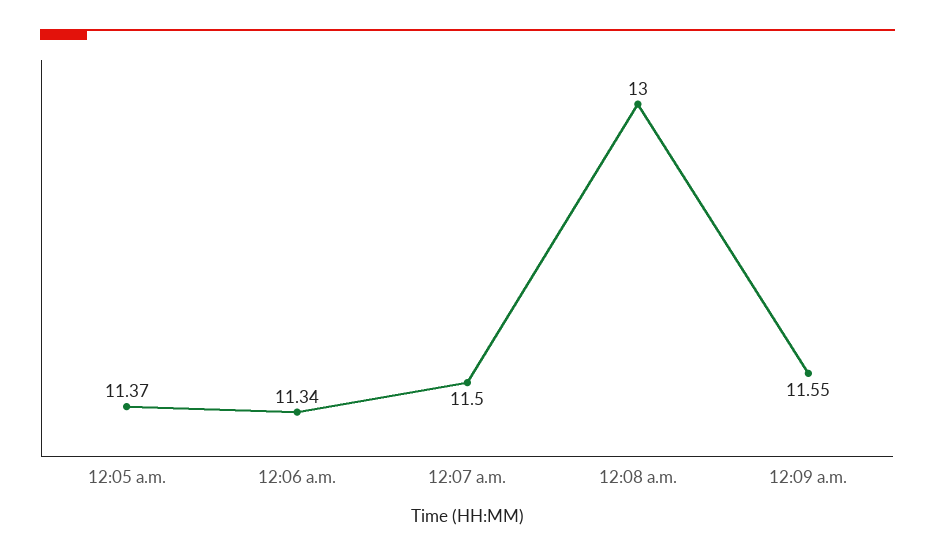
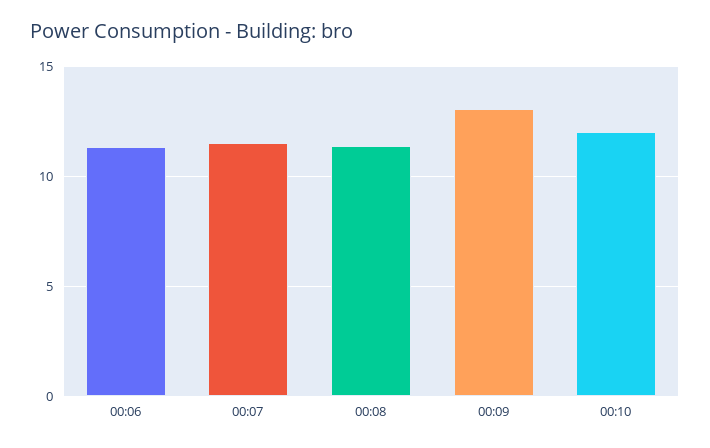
12:05 a.m.: 11.37 -> none
12:08 a.m.: 13 -> 11.5
12:09 a.m.: 11.55 -> 13
00:10: none -> 12

